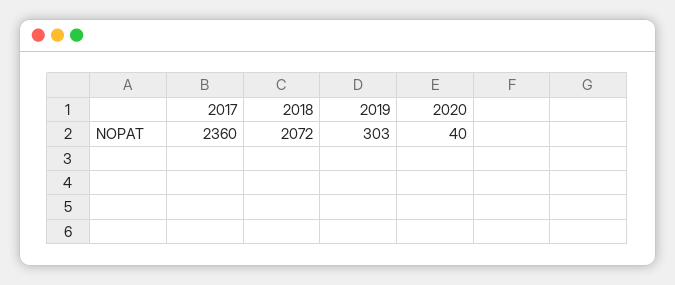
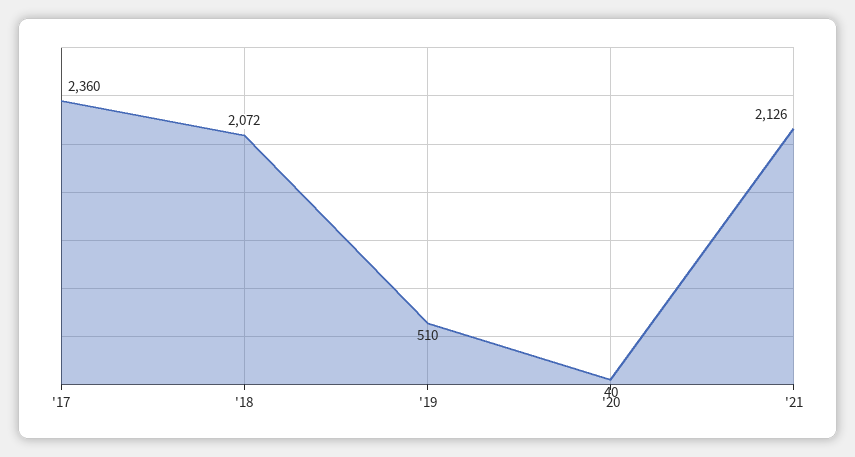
2019: 303 -> 510
'21: none -> 2126

